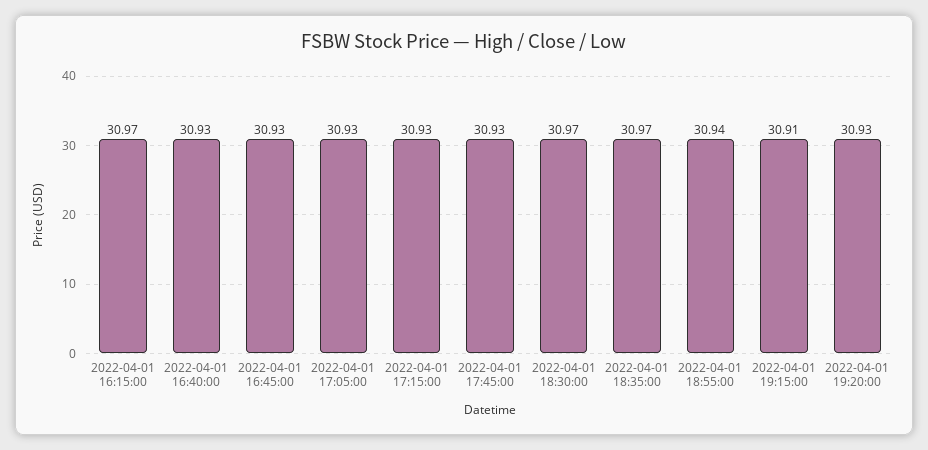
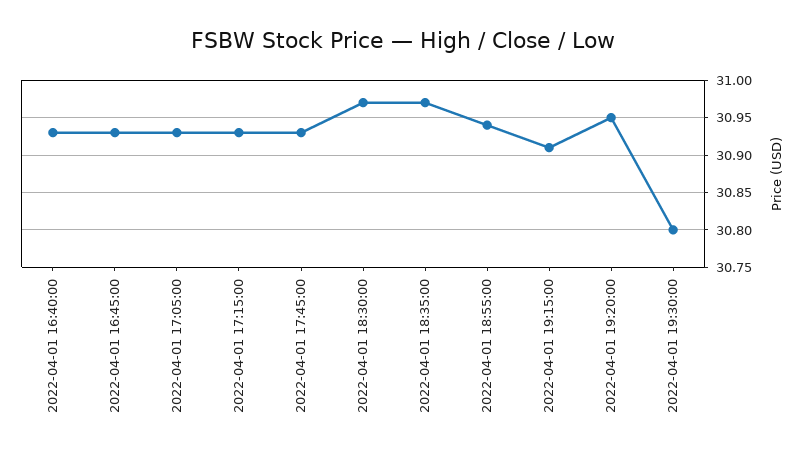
2022-04-01 16:15:00: 30.97 -> none
2022-04-01 19:20:00: 30.93 -> 30.95
2022-04-01 19:30:00: none -> 30.8

